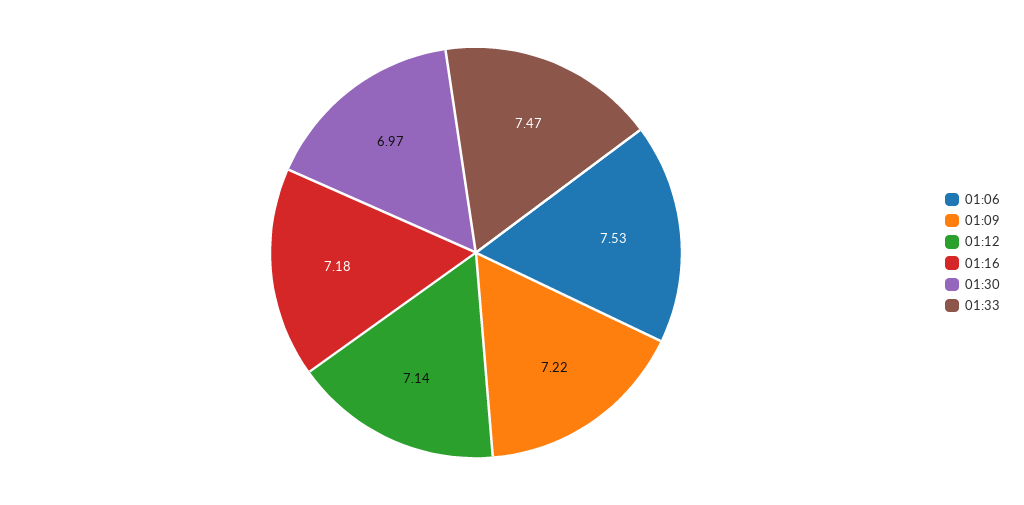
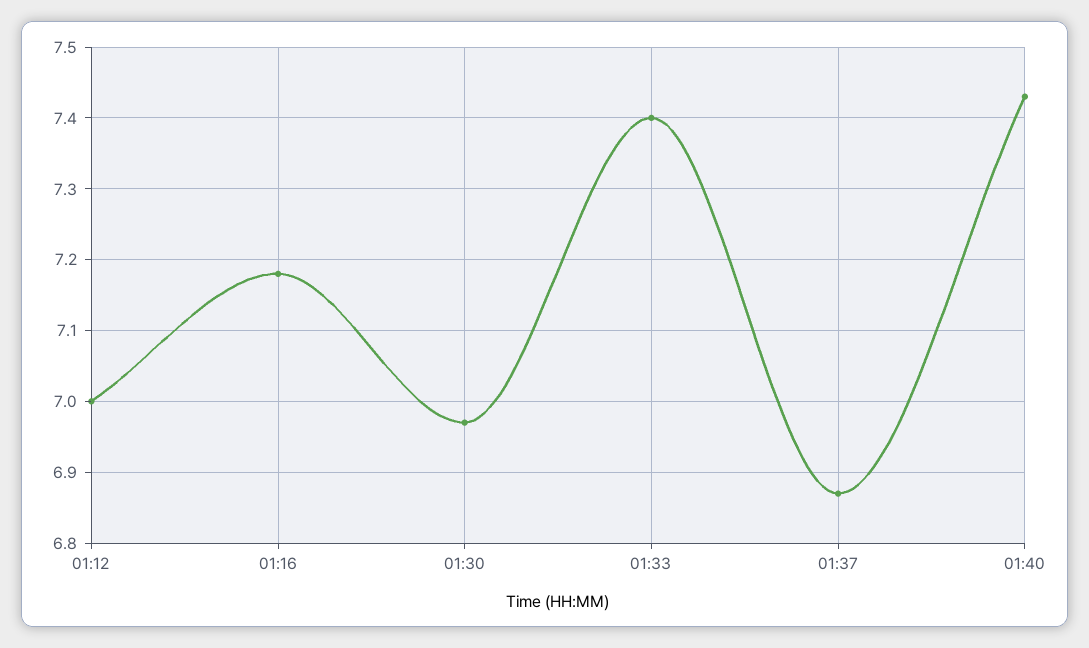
01:06: 7.53 -> none
01:09: 7.22 -> none
01:12: 7.14 -> 7
01:33: 7.47 -> 7.4
01:37: none -> 6.87
01:40: none -> 7.43

